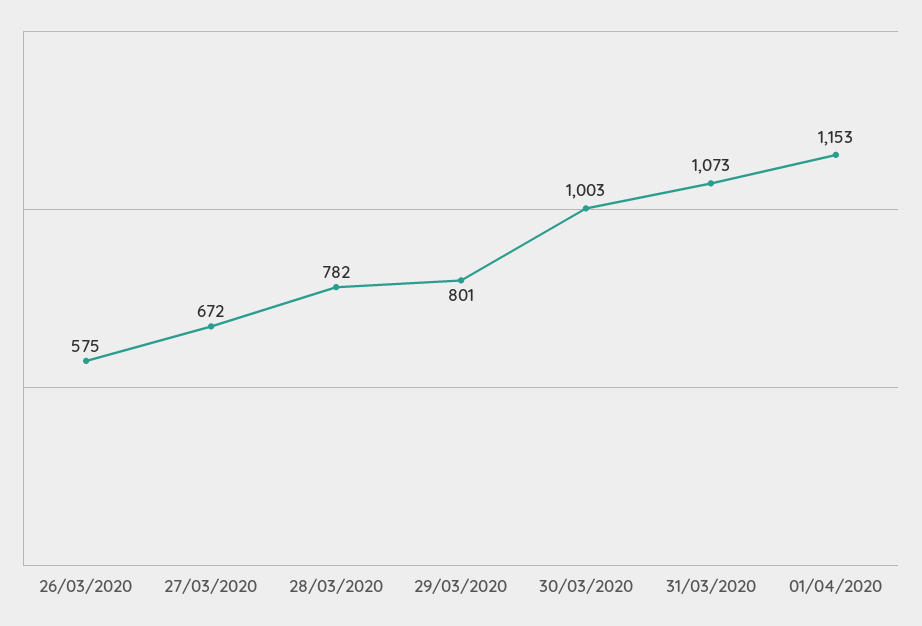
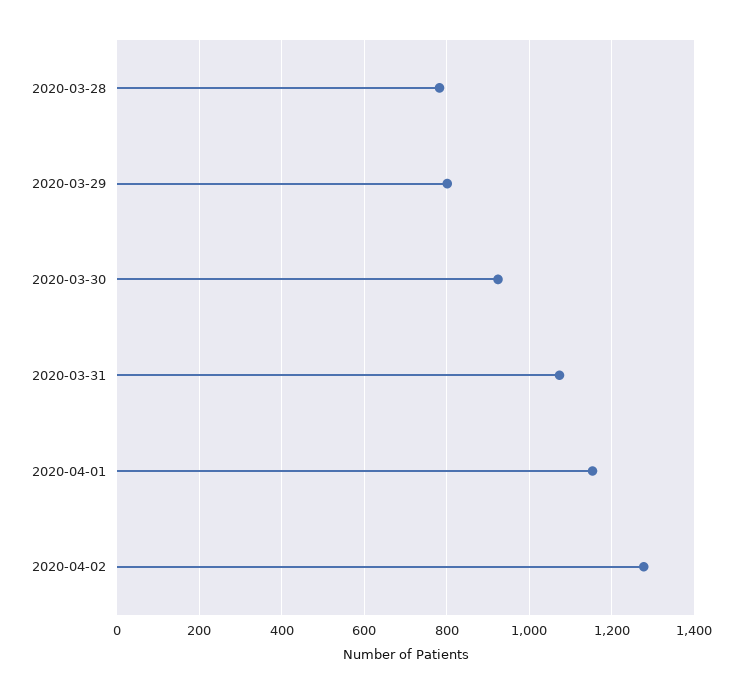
26/03/2020: 575 -> none
27/03/2020: 672 -> none
30/03/2020: 1003 -> 920
2020-04-02: none -> 1280

